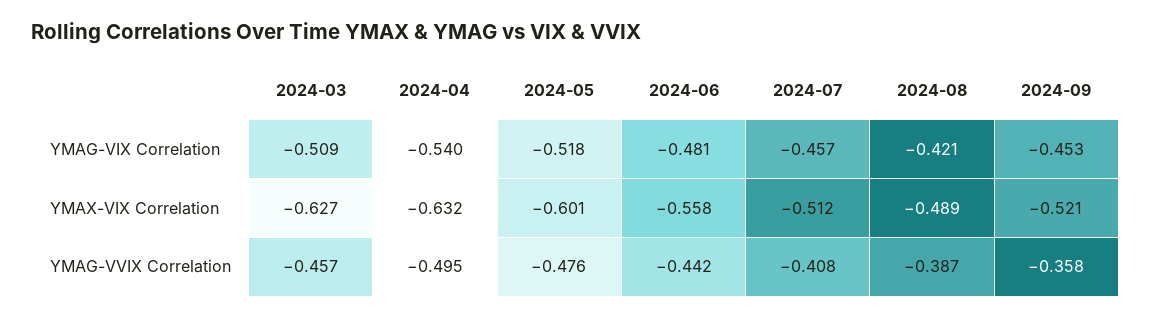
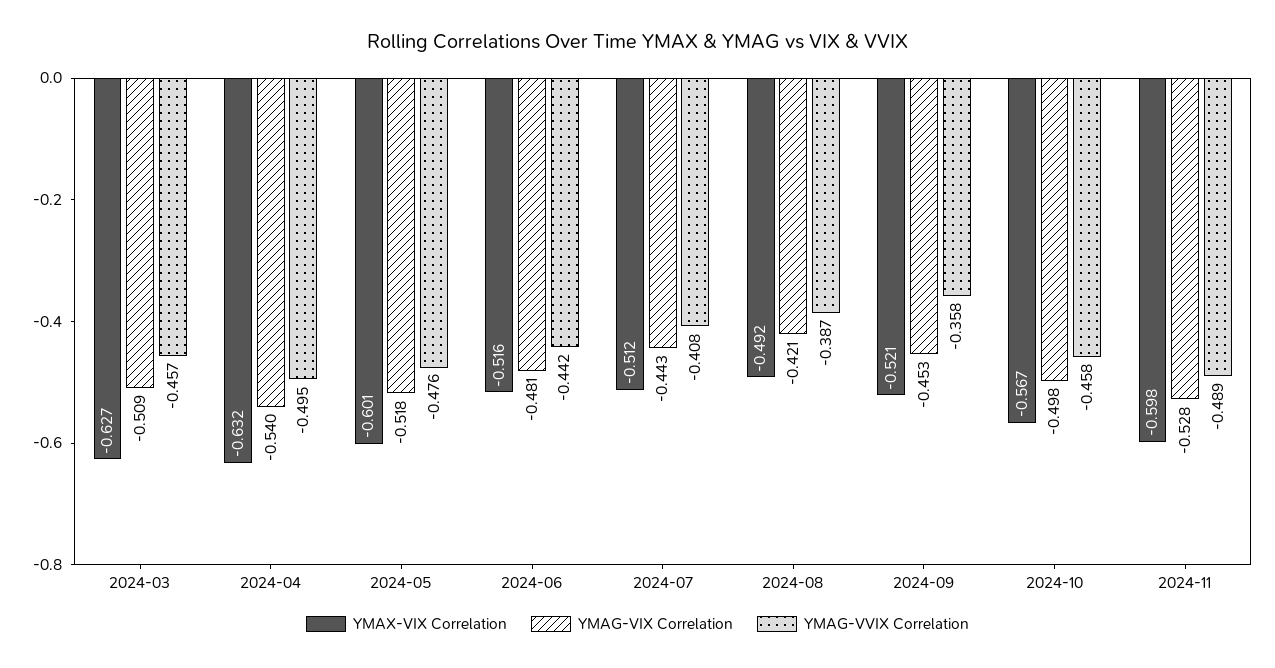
YMAG-VIX Correlation, 2024-07: -0.457 -> -0.443
YMAX-VIX Correlation, 2024-06: -0.558 -> -0.516
YMAX-VIX Correlation, 2024-08: -0.489 -> -0.492
YMAX-VIX Correlation, 2024-10: none -> -0.567
YMAG-VIX Correlation, 2024-10: none -> -0.498
YMAG-VVIX Correlation, 2024-10: none -> -0.458
YMAX-VIX Correlation, 2024-11: none -> -0.598
YMAG-VIX Correlation, 2024-11: none -> -0.528
YMAG-VVIX Correlation, 2024-11: none -> -0.489

